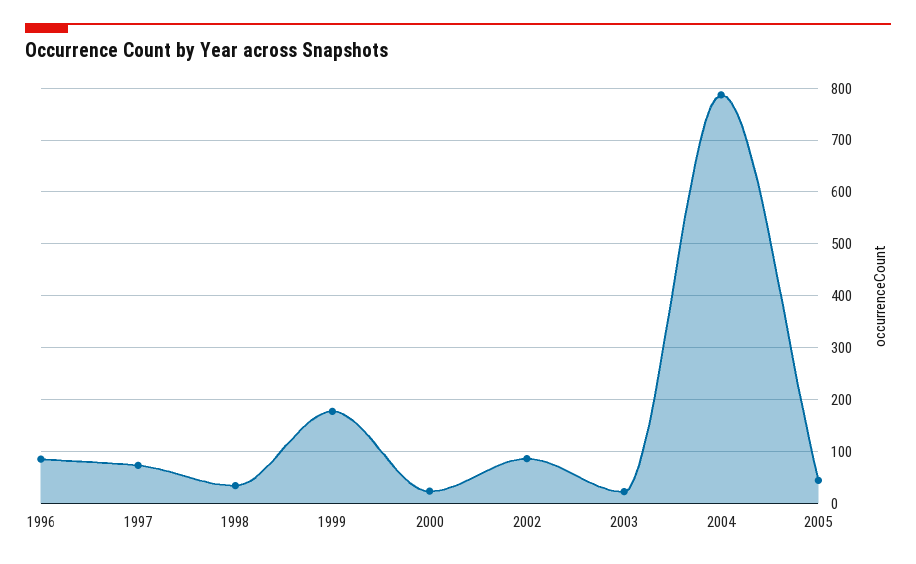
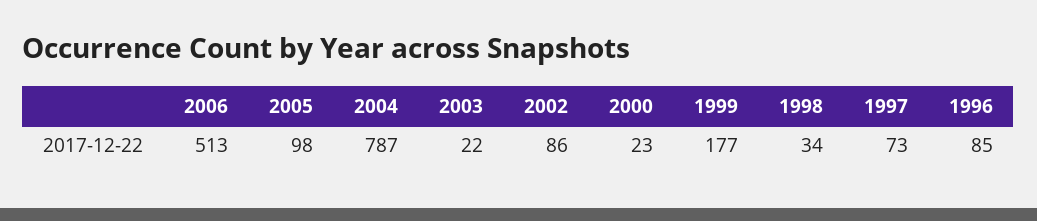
2005: 40 -> 98
2006: none -> 513

